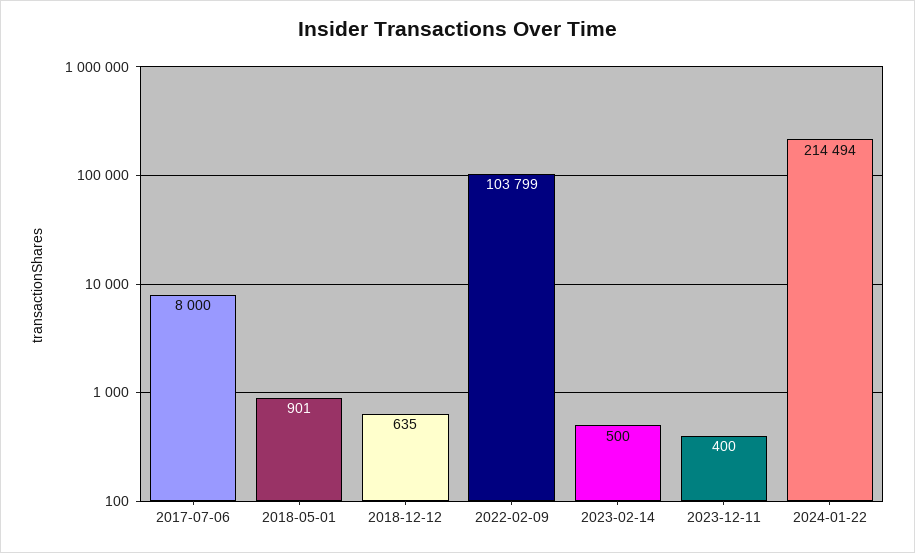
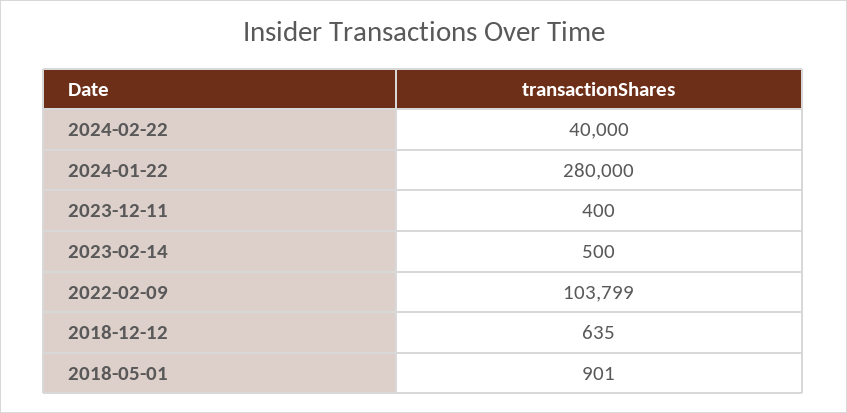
2017-07-06: 8000 -> none
2024-01-22: 214494 -> 280000
2024-02-22: none -> 40000

